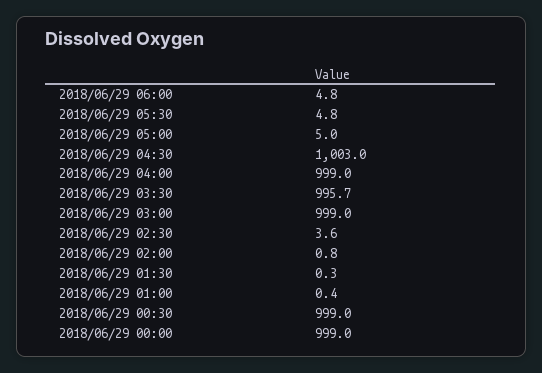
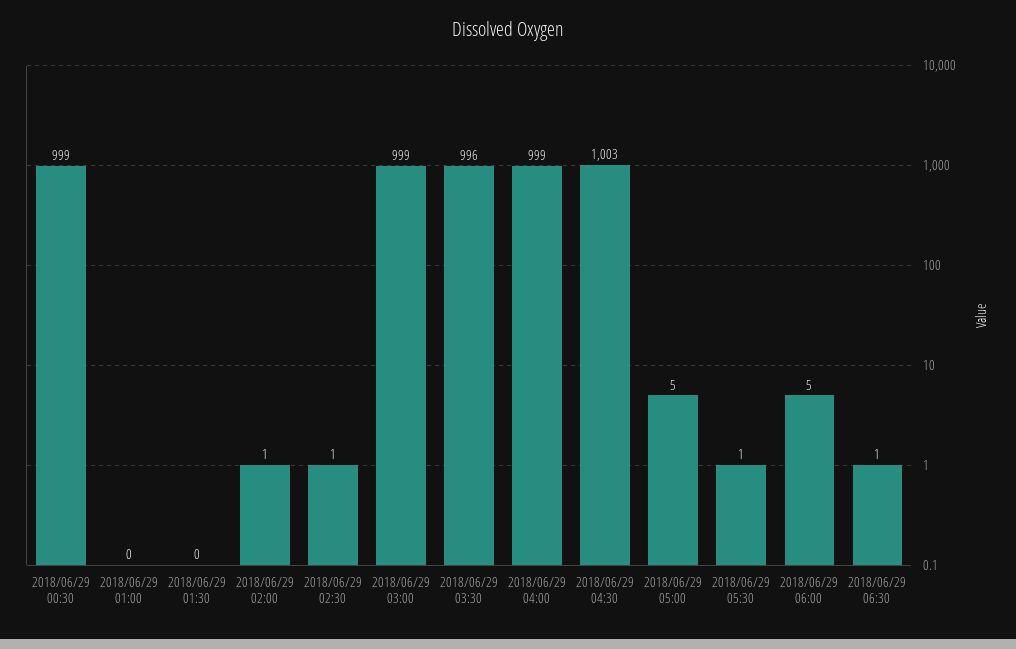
2018/06/29 05:30: 4.8 -> 1
2018/06/29 02:30: 3.6 -> 1
2018/06/29 00:00: 999 -> none
2018/06/29 06:30: none -> 1

